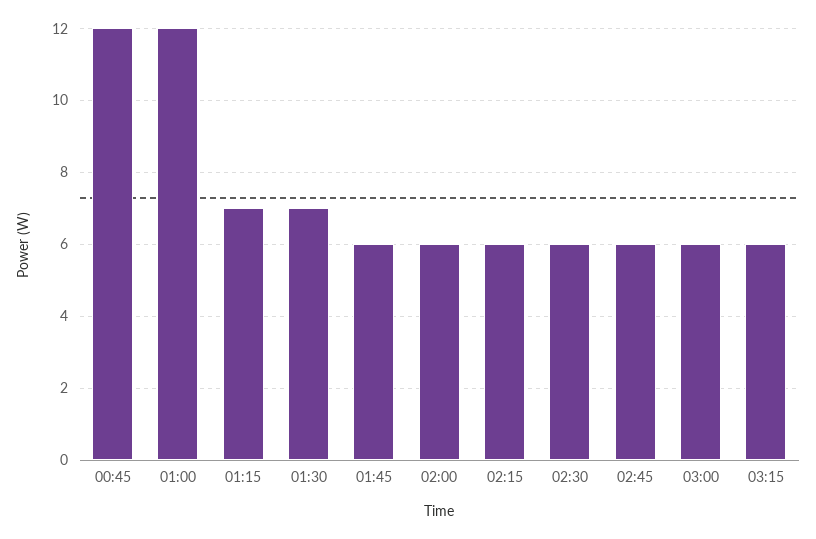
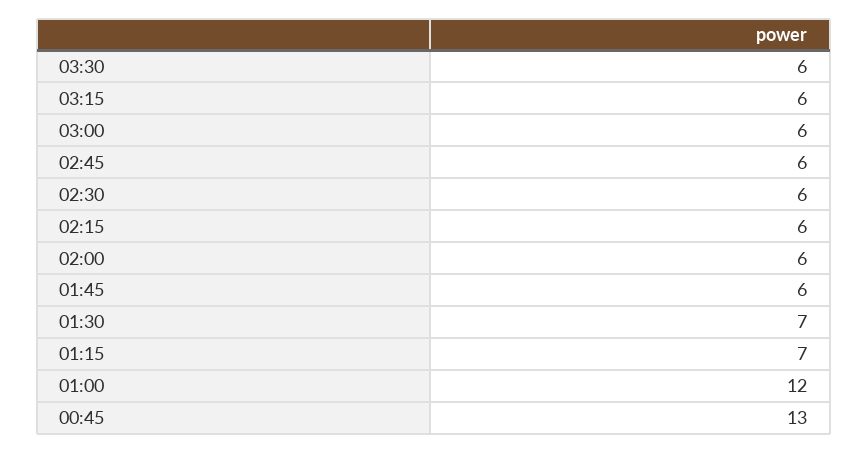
00:45: 12 -> 13
03:30: none -> 6

